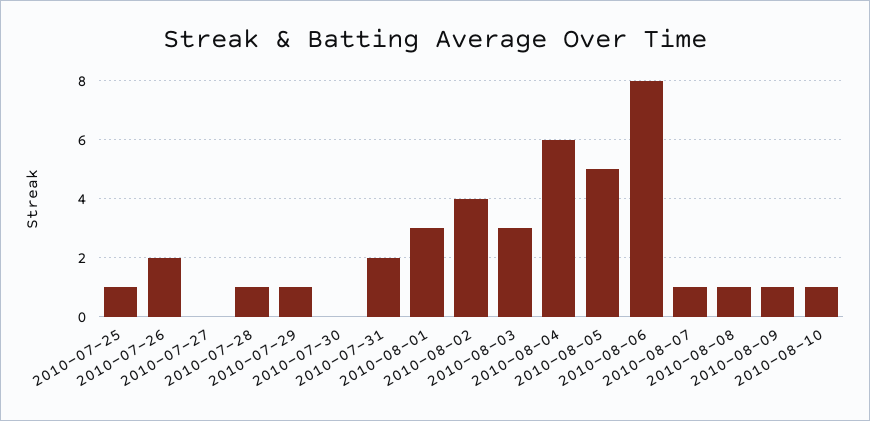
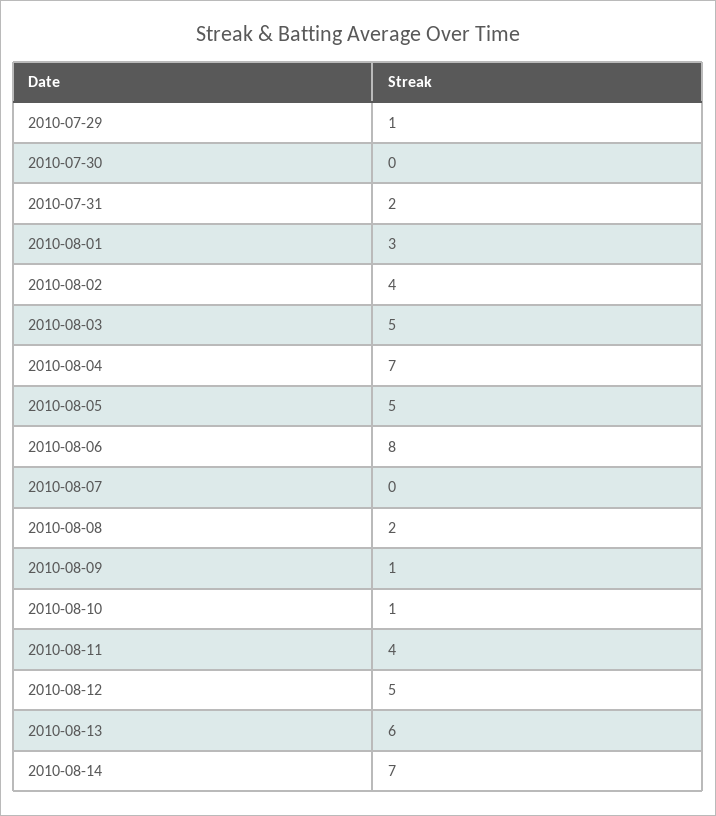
2010-07-25: 1 -> none
2010-07-26: 2 -> none
2010-07-27: 0 -> none
2010-07-28: 1 -> none
2010-08-03: 3 -> 5
2010-08-04: 6 -> 7
2010-08-07: 1 -> 0
2010-08-08: 1 -> 2
2010-08-11: none -> 4
2010-08-12: none -> 5
2010-08-13: none -> 6
2010-08-14: none -> 7

